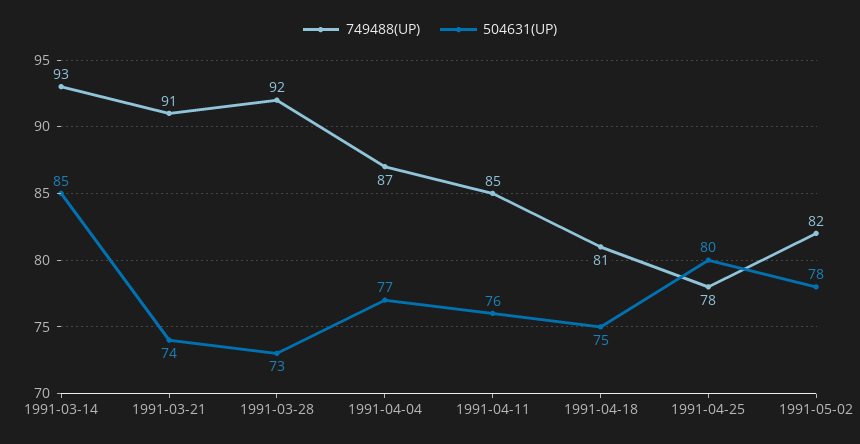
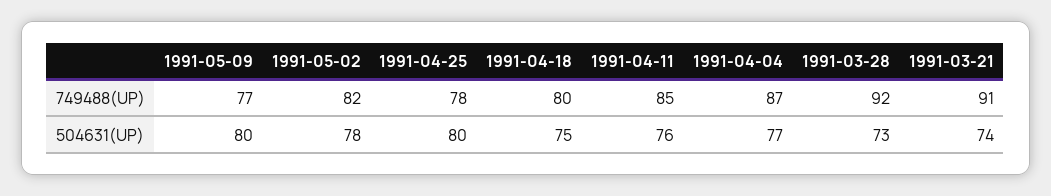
749488(UP), 1991-03-14: 93 -> none
504631(UP), 1991-03-14: 85 -> none
749488(UP), 1991-04-18: 81 -> 80
749488(UP), 1991-05-09: none -> 77
504631(UP), 1991-05-09: none -> 80

